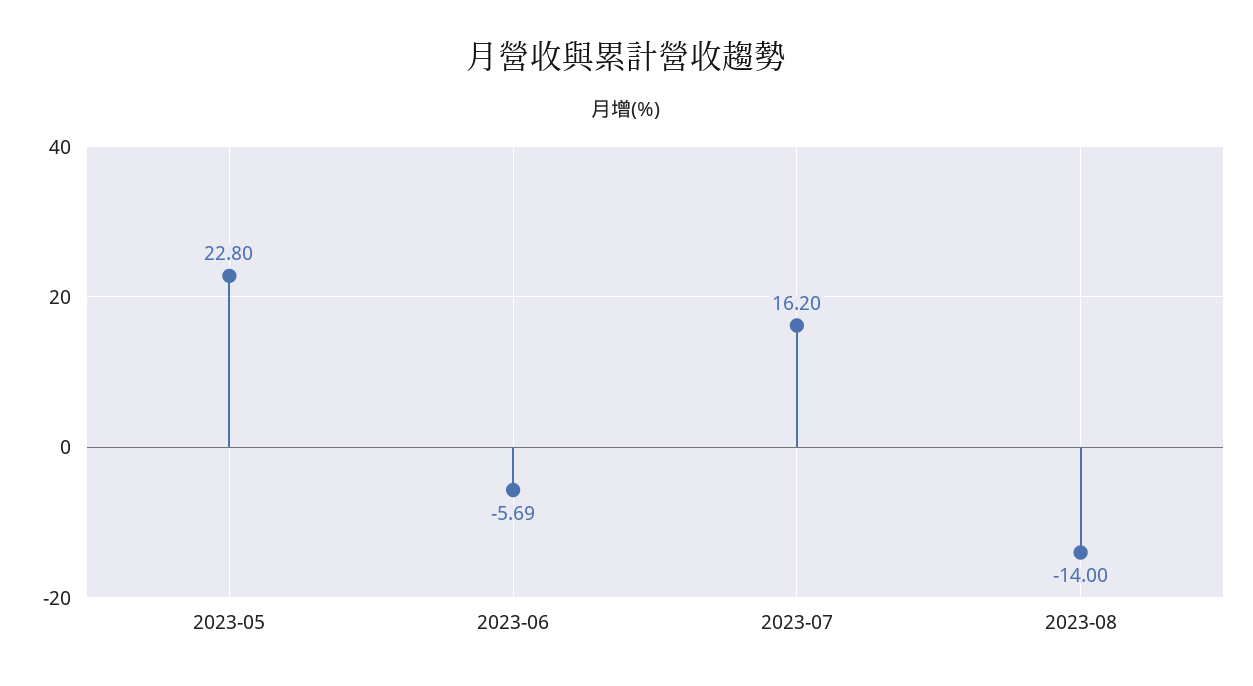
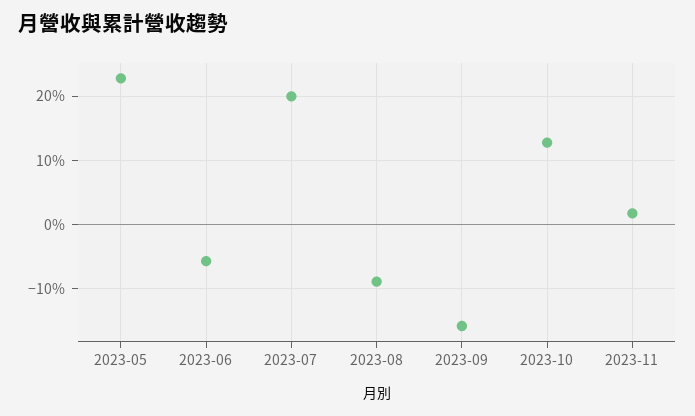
2023-07: 16.2 -> 20
2023-08: -14 -> -9
2023-09: none -> -16
2023-10: none -> 13
2023-11: none -> 2

